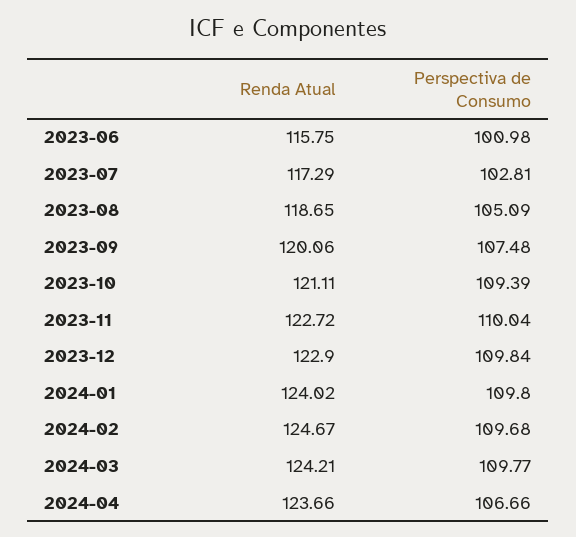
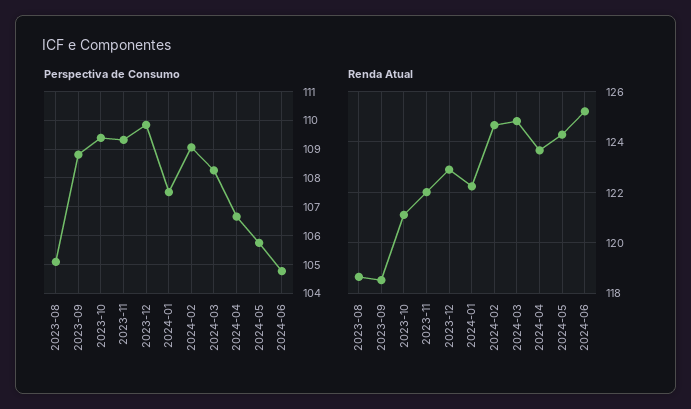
Renda Atual, 2023-06: 115.75 -> none
Perspectiva de Consumo, 2023-06: 100.98 -> none
Renda Atual, 2023-07: 117.29 -> none
Perspectiva de Consumo, 2023-07: 102.81 -> none
Renda Atual, 2023-09: 120.06 -> 118.5
Perspectiva de Consumo, 2023-09: 107.48 -> 108.75
Renda Atual, 2023-11: 122.72 -> 122
Perspectiva de Consumo, 2023-11: 110.04 -> 109.25
Renda Atual, 2024-01: 124.02 -> 122.25
Perspectiva de Consumo, 2024-01: 109.8 -> 107.5
Perspectiva de Consumo, 2024-02: 109.68 -> 109
Renda Atual, 2024-03: 124.21 -> 124.75
Perspectiva de Consumo, 2024-03: 109.77 -> 108.25
Perspectiva de Consumo, 2024-05: none -> 105.75
Perspectiva de Consumo, 2024-06: none -> 104.75
Renda Atual, 2024-05: none -> 124.25
Renda Atual, 2024-06: none -> 125.25

